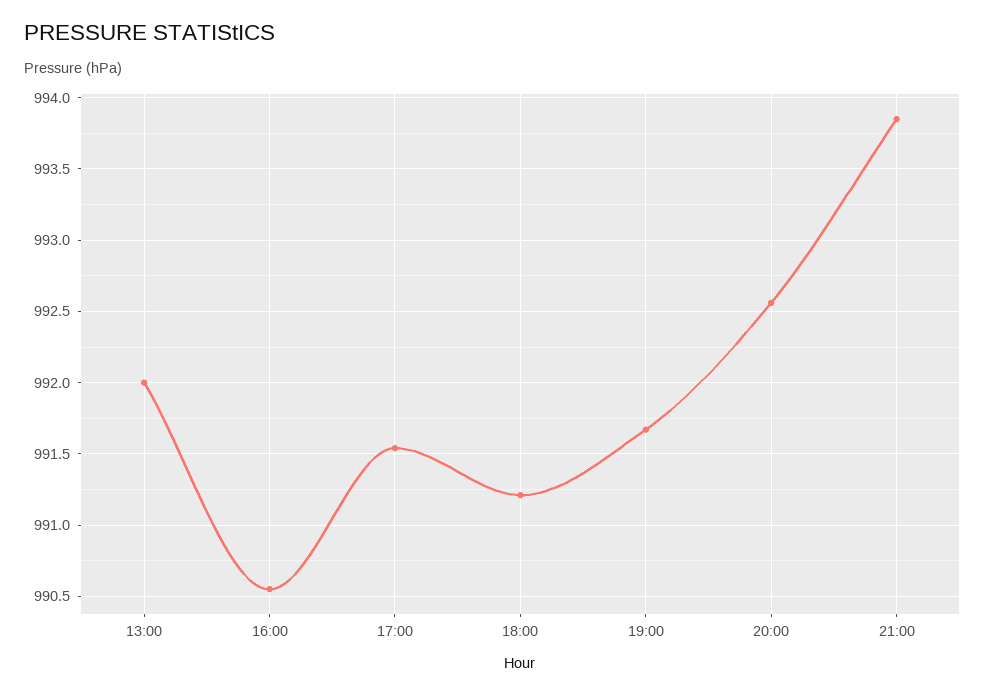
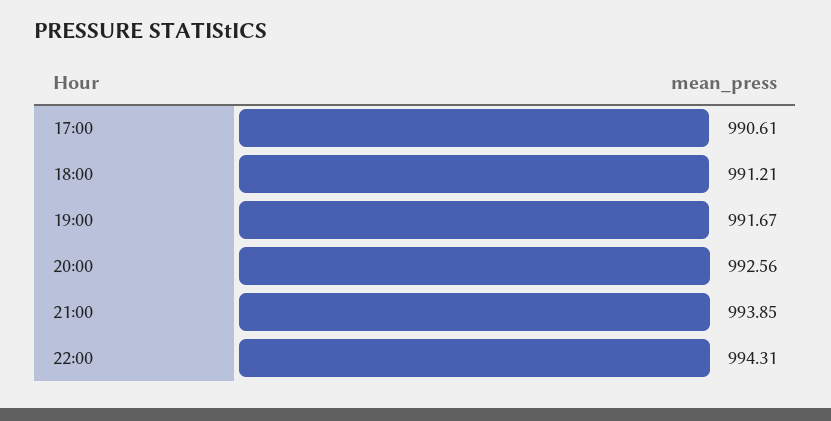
13:00: 992 -> none
16:00: 990.55 -> none
17:00: 991.55 -> 990.61
22:00: none -> 994.31

